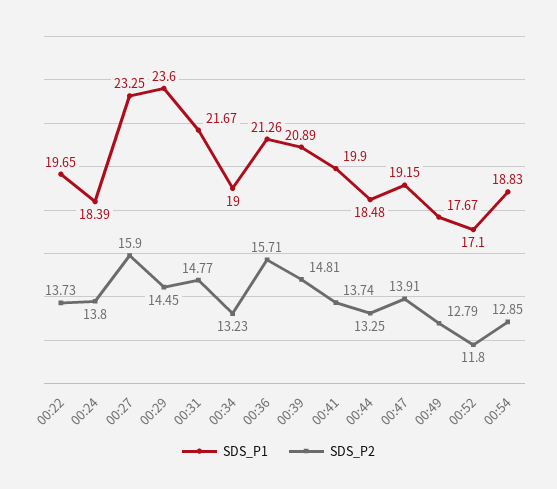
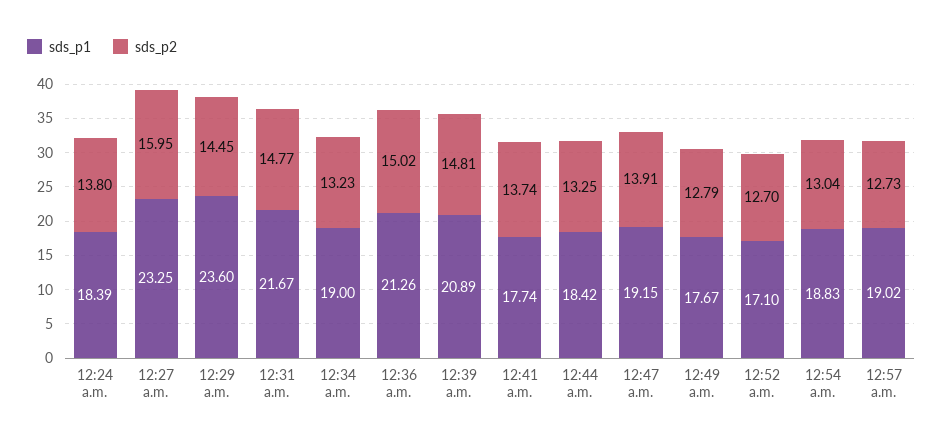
SDS_P1, 00:22: 19.65 -> none
SDS_P2, 00:22: 13.73 -> none
SDS_P2, 00:27: 15.9 -> 15.95
SDS_P2, 00:36: 15.71 -> 15.02
SDS_P1, 00:41: 19.9 -> 17.74
SDS_P1, 00:44: 18.48 -> 18.42
SDS_P2, 00:52: 11.8 -> 12.7
SDS_P2, 00:54: 12.85 -> 13.04
SDS_P1, 12:57 a.m.: none -> 19.02
SDS_P2, 12:57 a.m.: none -> 12.73

